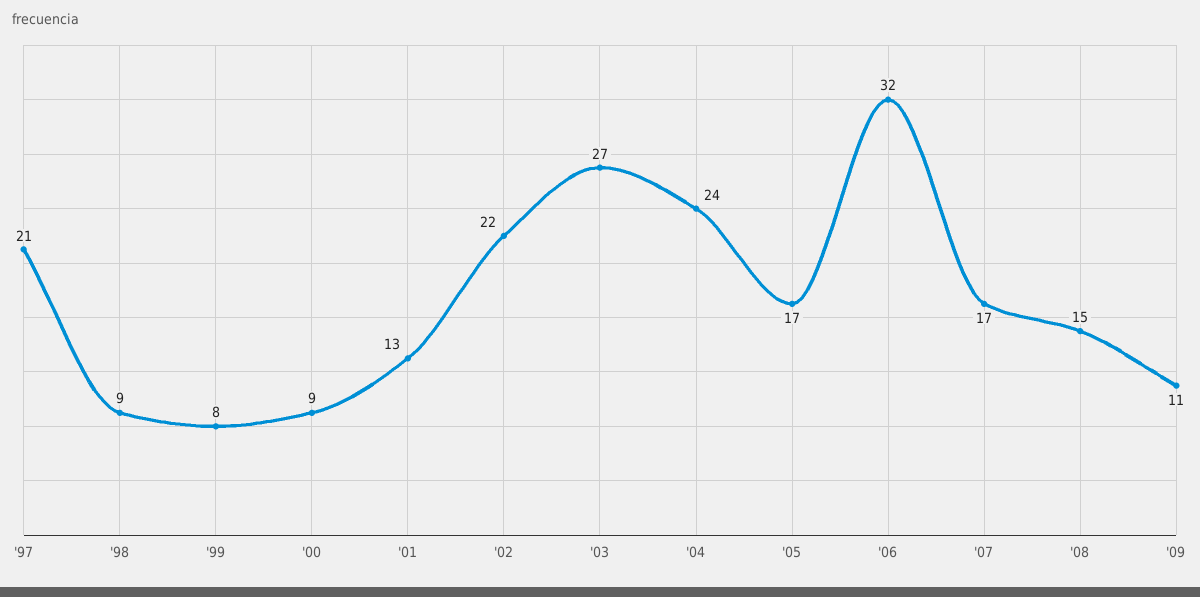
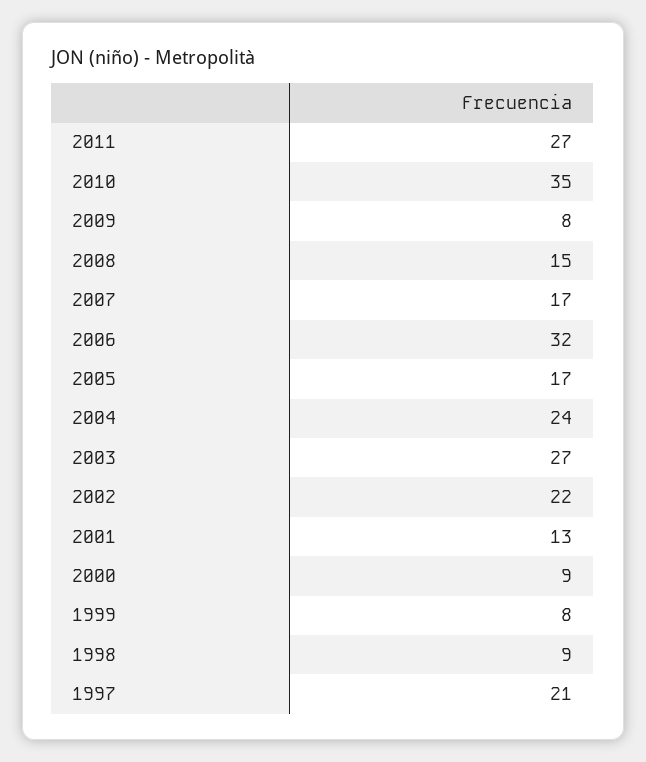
'09: 11 -> 8
2011: none -> 27
2010: none -> 35

